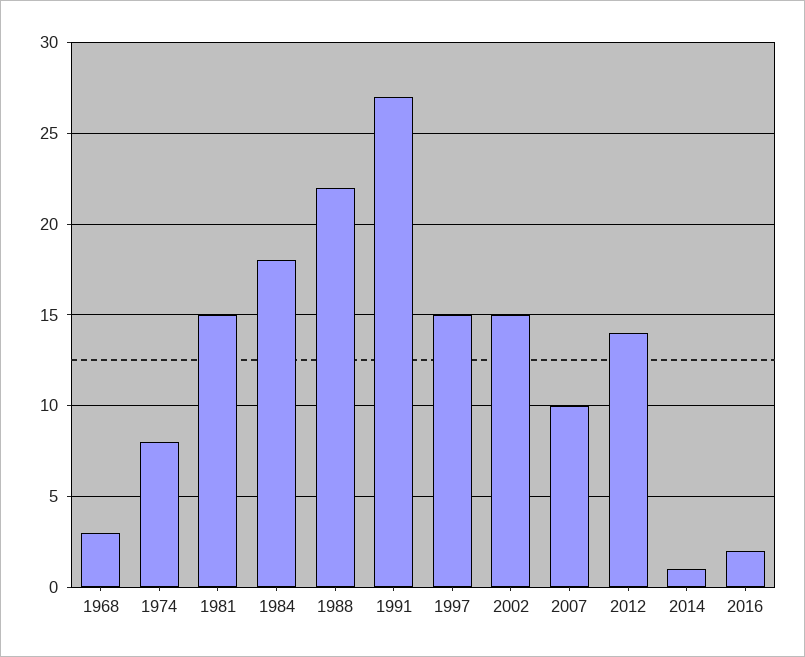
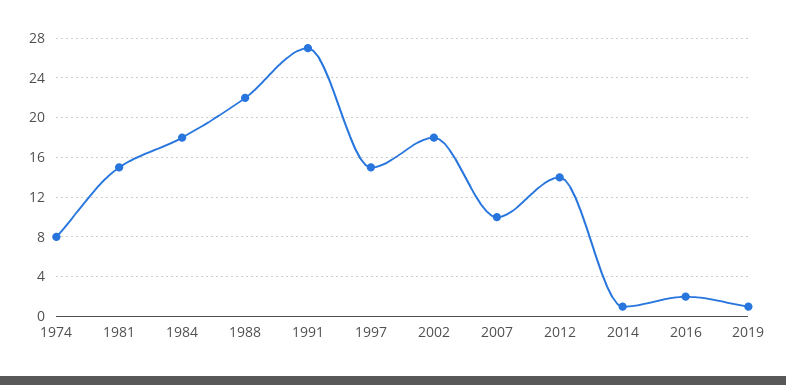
1968: 3 -> none
2002: 15 -> 18
2019: none -> 1

